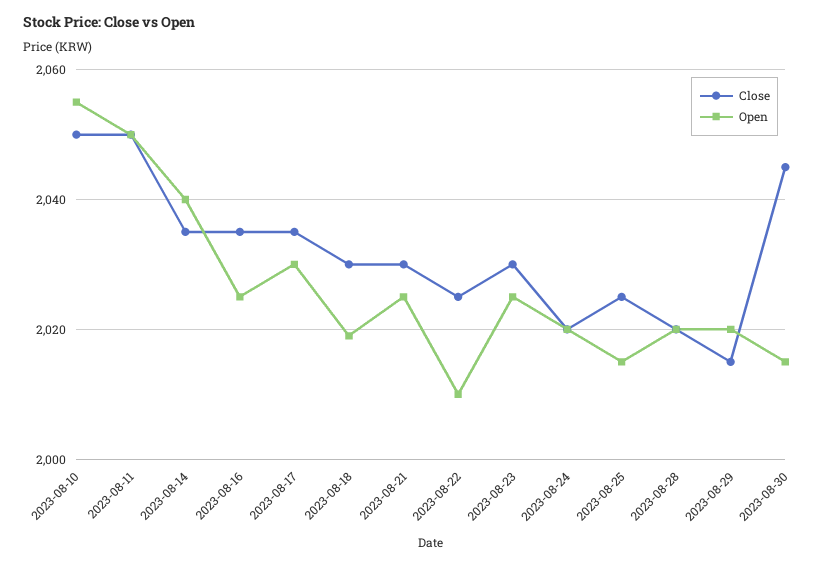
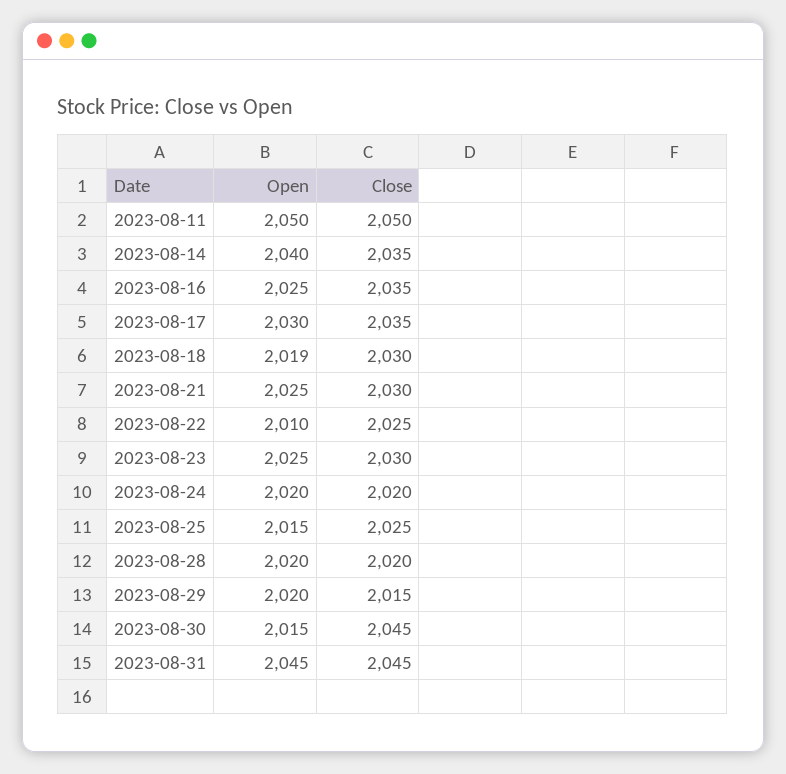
Close, 2023-08-10: 2050 -> none
Open, 2023-08-10: 2055 -> none
Open, 2023-08-31: none -> 2045
Close, 2023-08-31: none -> 2045

